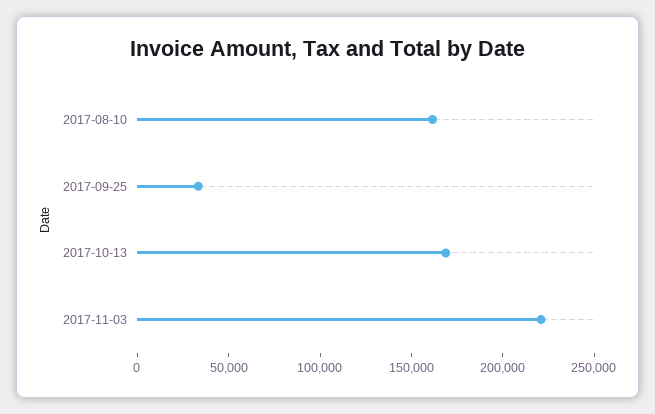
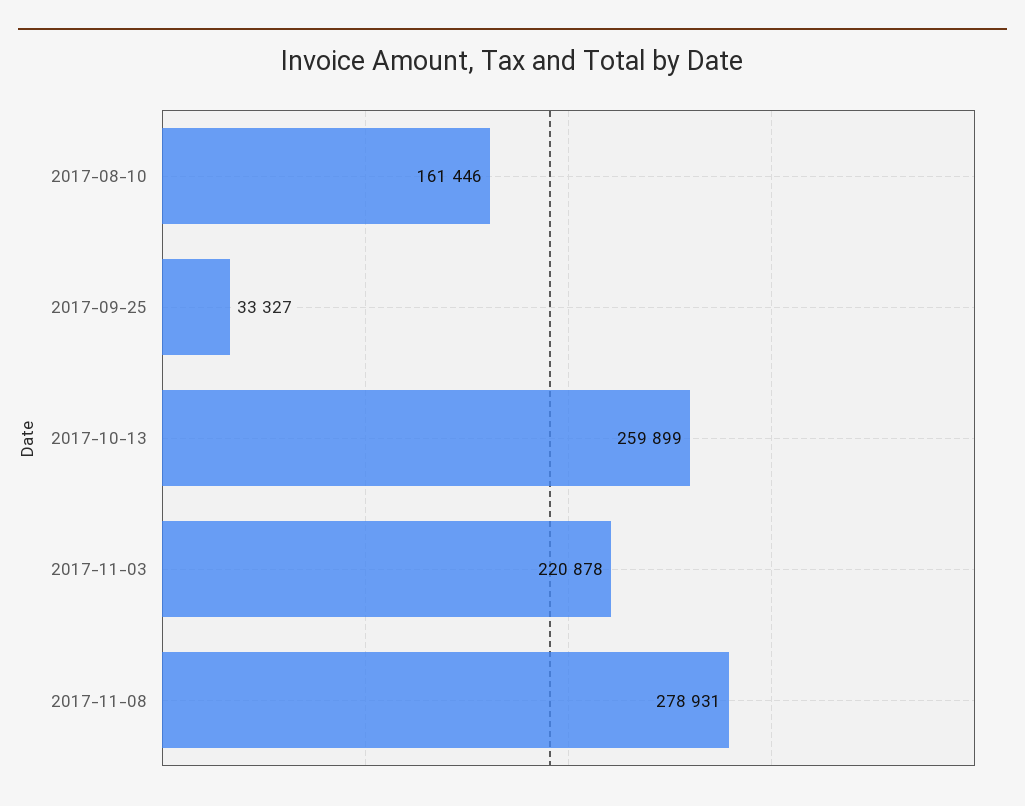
2017-10-13: 170000 -> 259899
2017-11-08: none -> 278931

